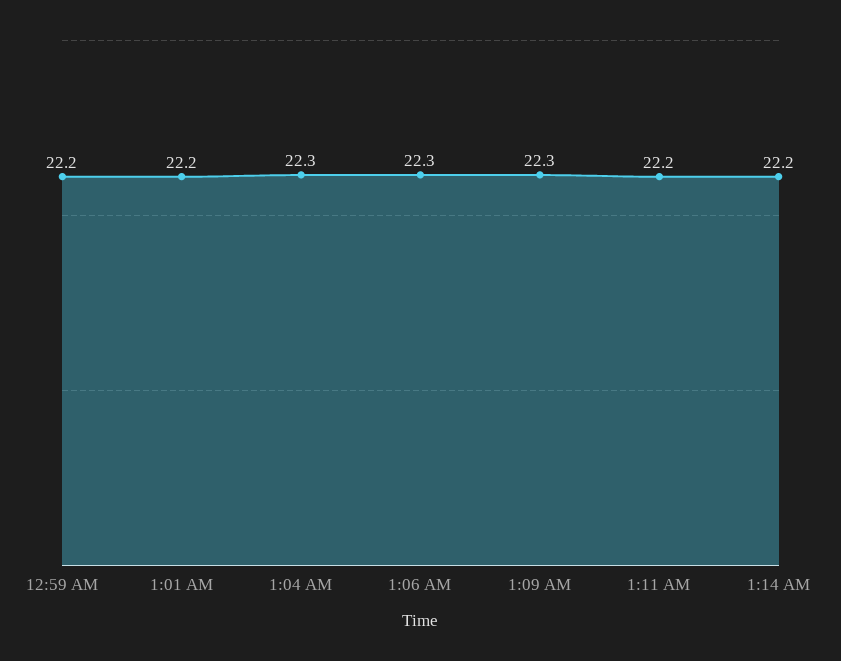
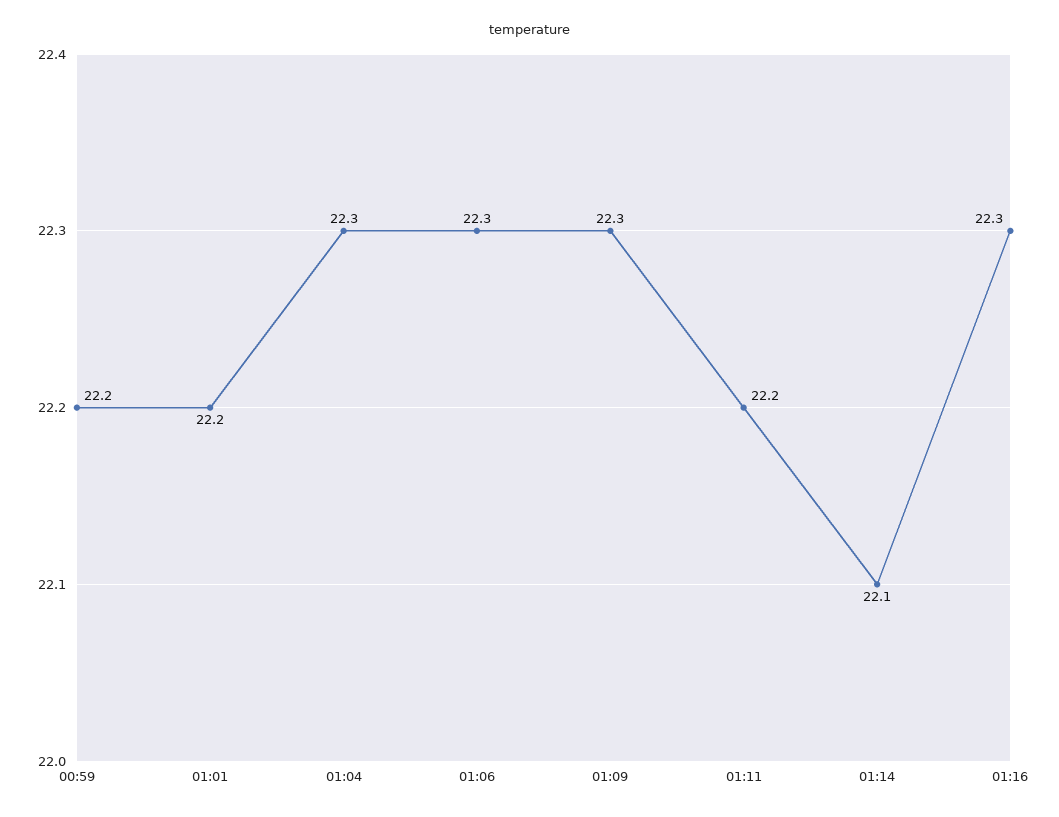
1:14 AM: 22.2 -> 22.1
01:16: none -> 22.3

